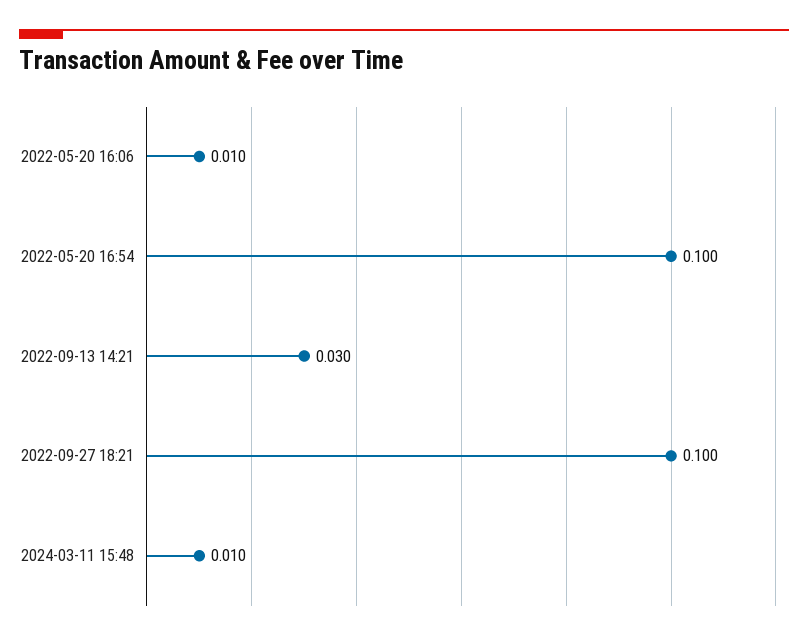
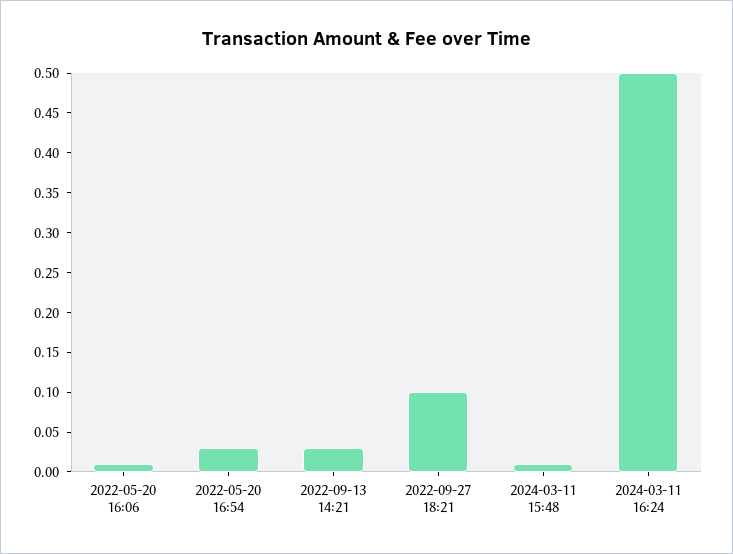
2022-05-20 16:54: 0.1 -> 0.025
2024-03-11 16:24: none -> 0.5

